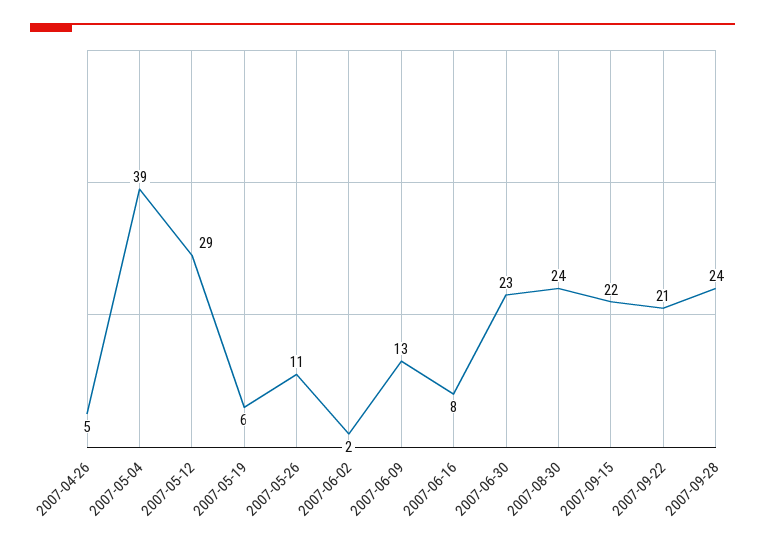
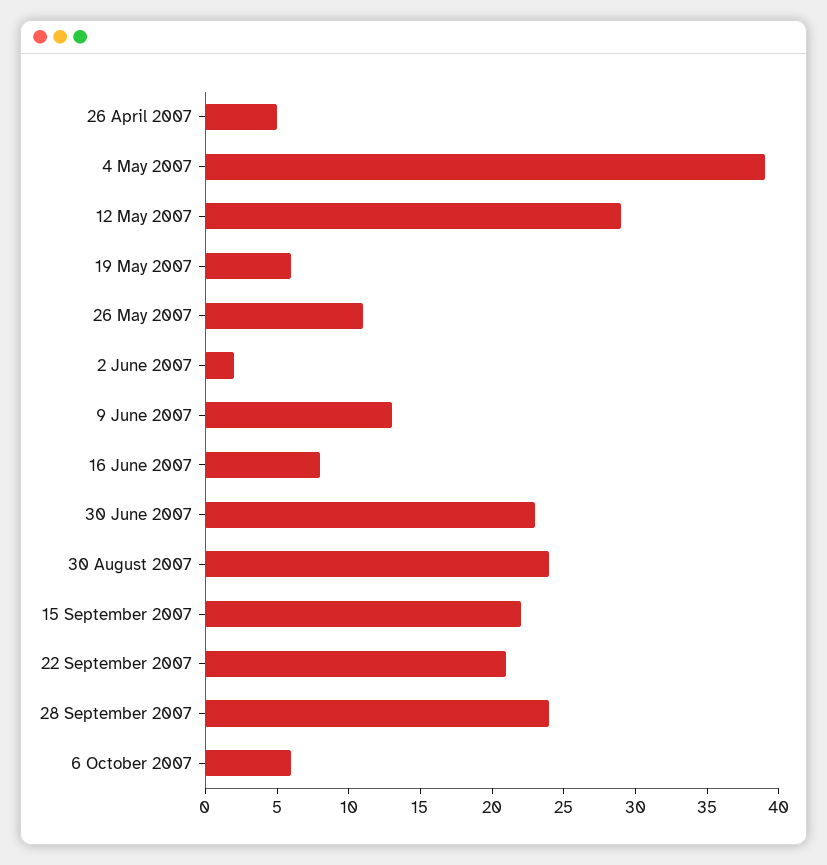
6 October 2007: none -> 6

